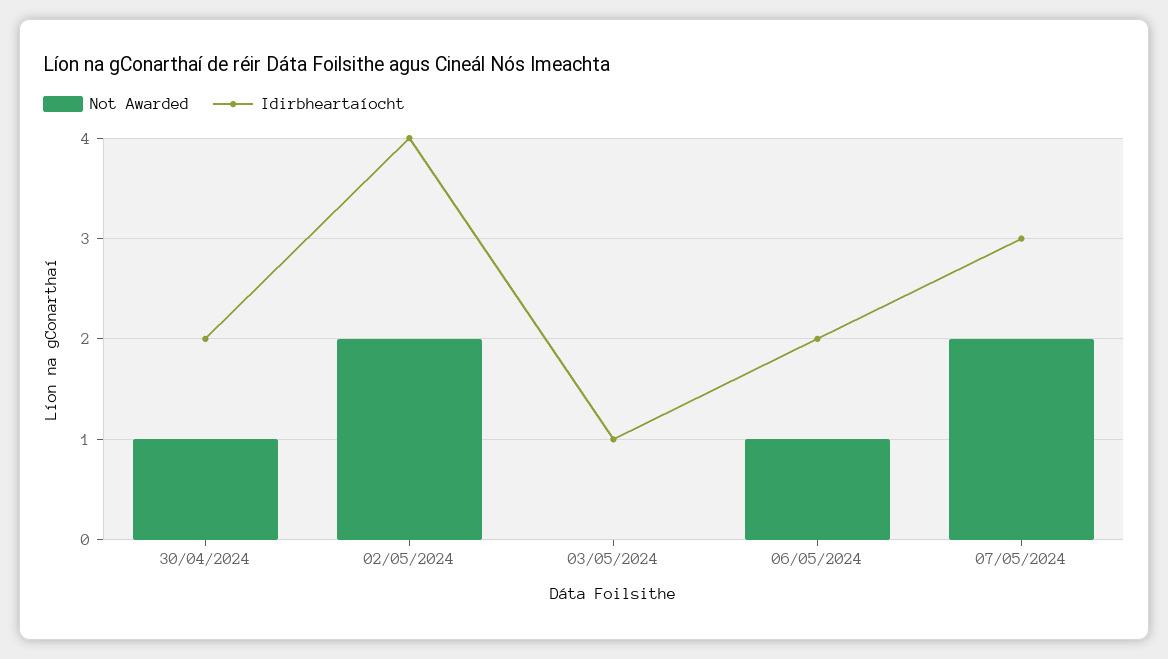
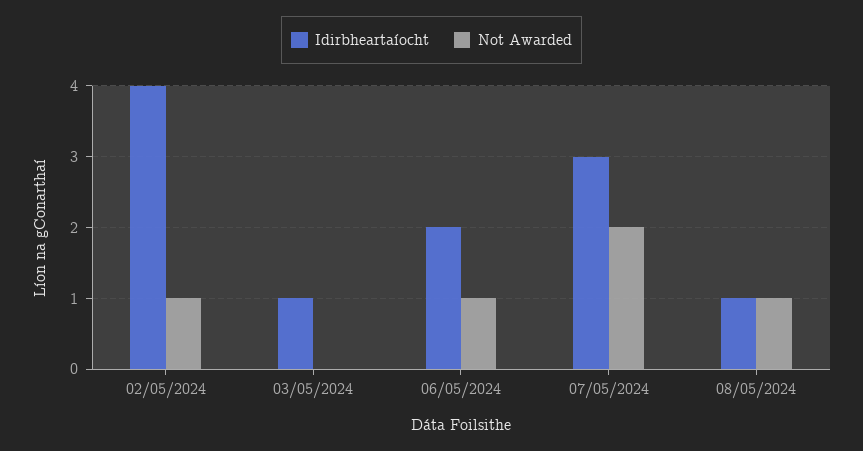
Not Awarded, 30/04/2024: 1 -> none
Idirbheartaíocht, 30/04/2024: 2 -> none
Not Awarded, 02/05/2024: 2 -> 1
Idirbheartaíocht, 08/05/2024: none -> 1
Not Awarded, 08/05/2024: none -> 1

